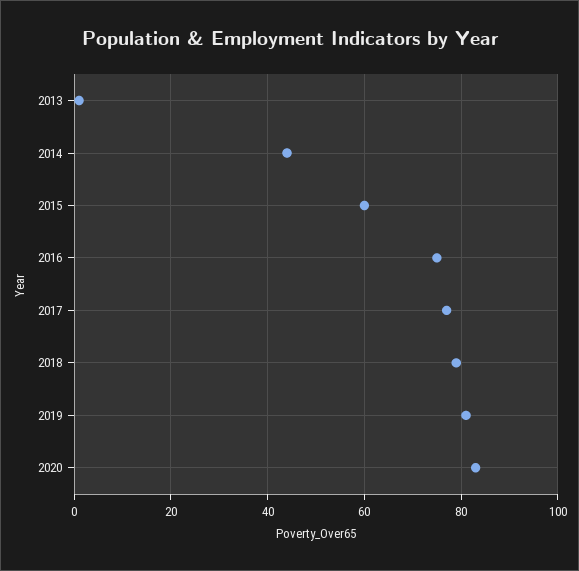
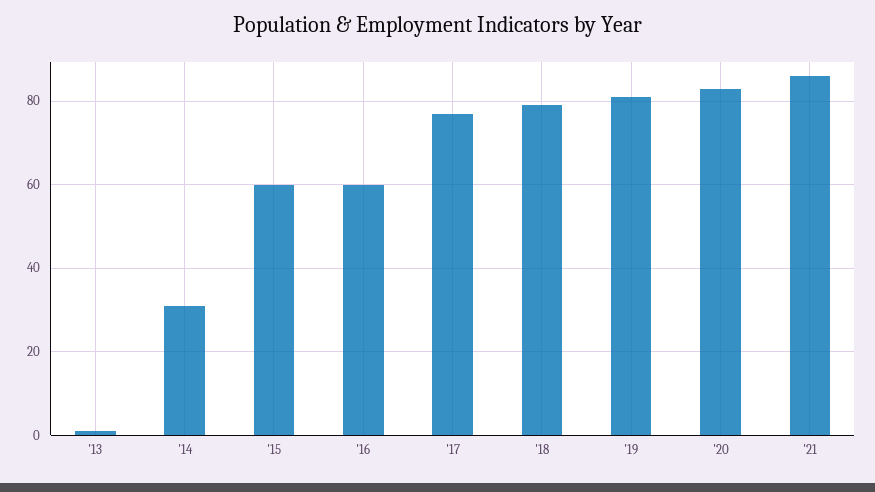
2014: 45 -> 30
2016: 75 -> 60
'21: none -> 85

